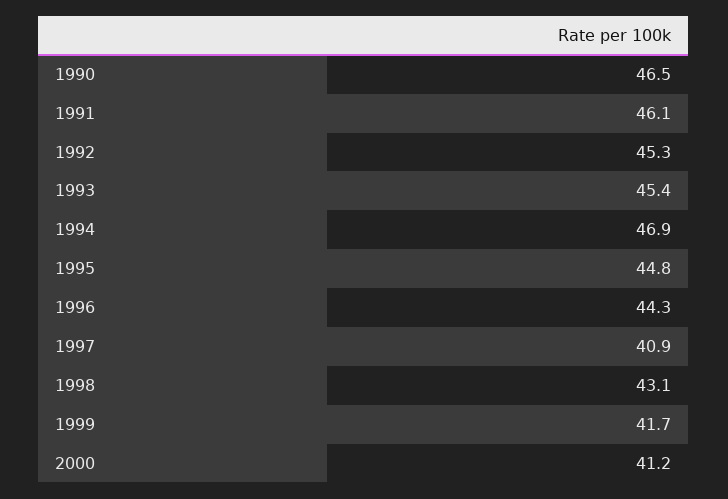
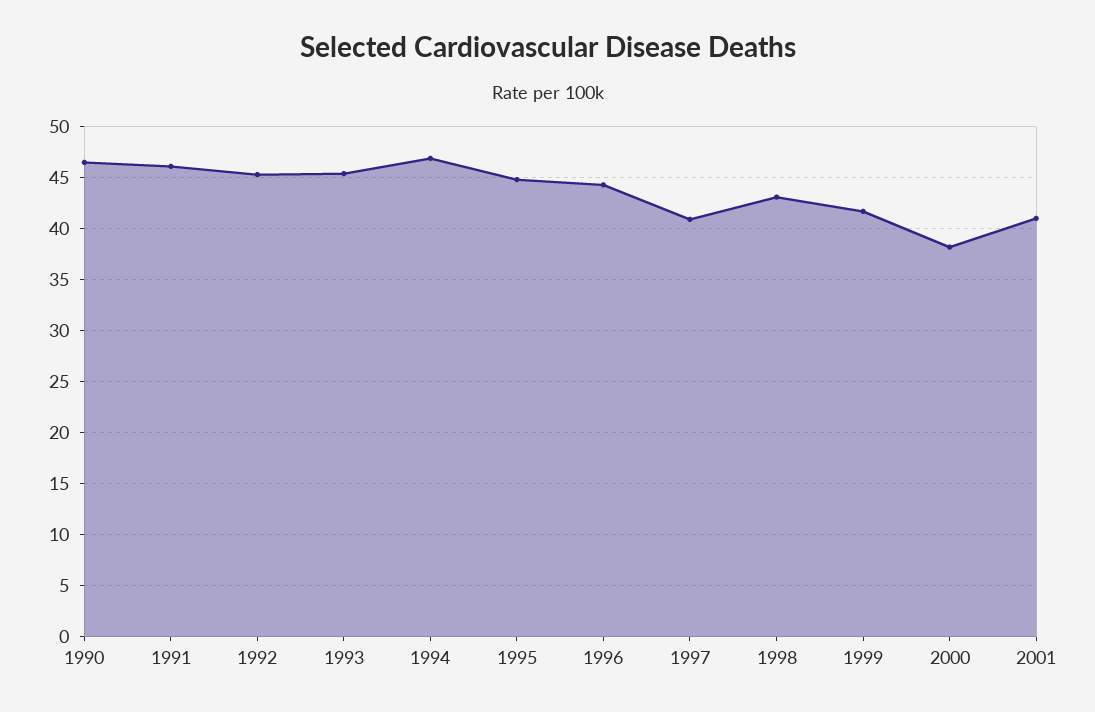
2000: 41.2 -> 38
2001: none -> 41

